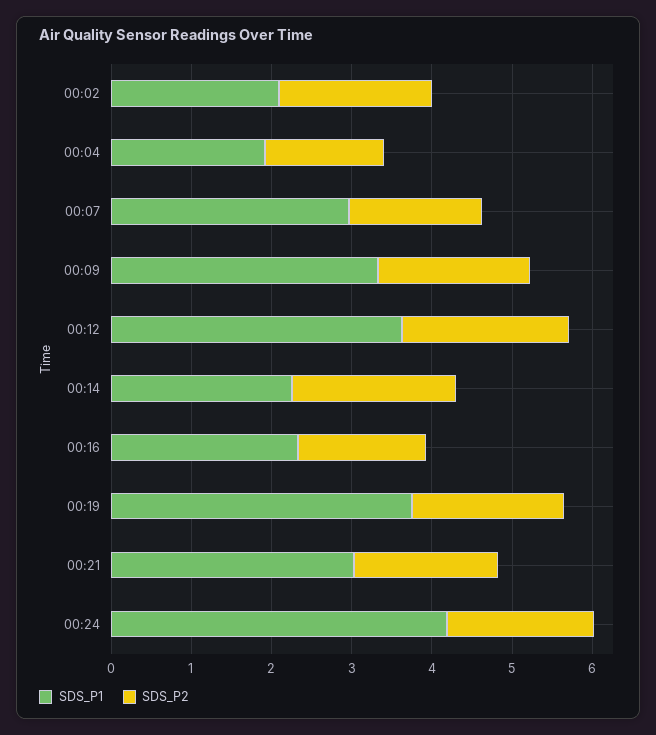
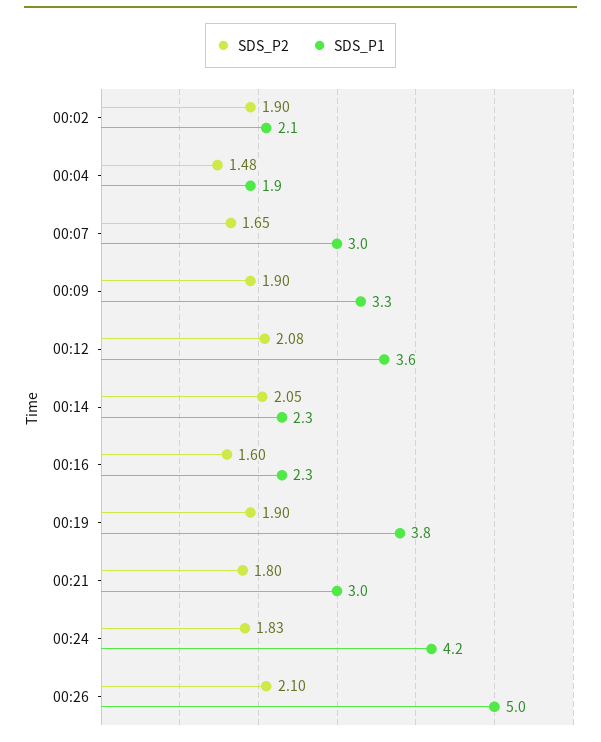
SDS_P2, 00:26: none -> 2.1
SDS_P1, 00:26: none -> 5

